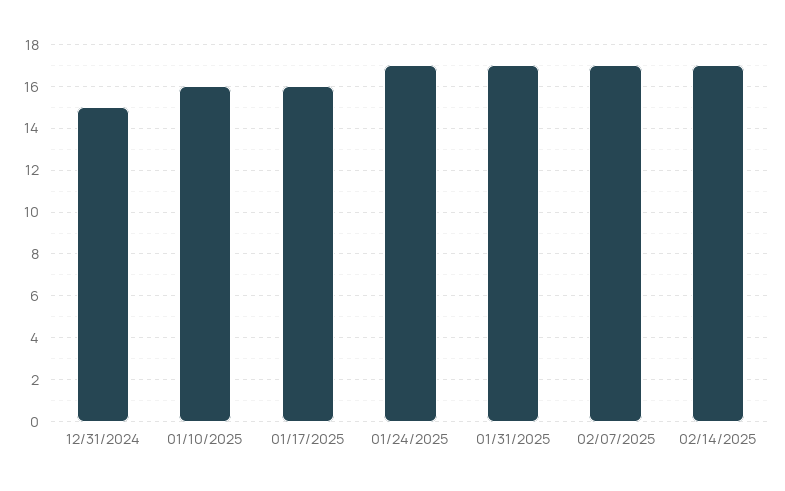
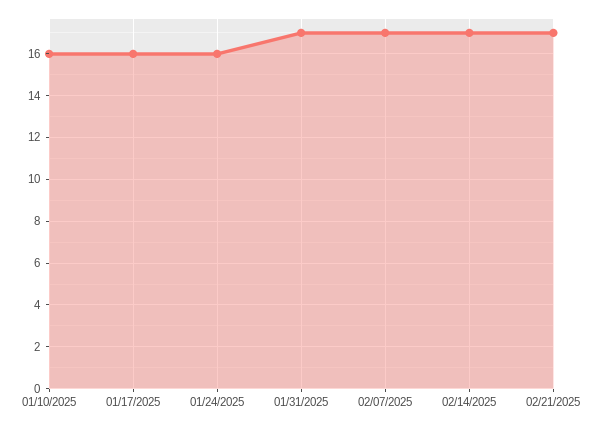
12/31/2024: 15 -> none
01/24/2025: 17 -> 16
02/21/2025: none -> 17

